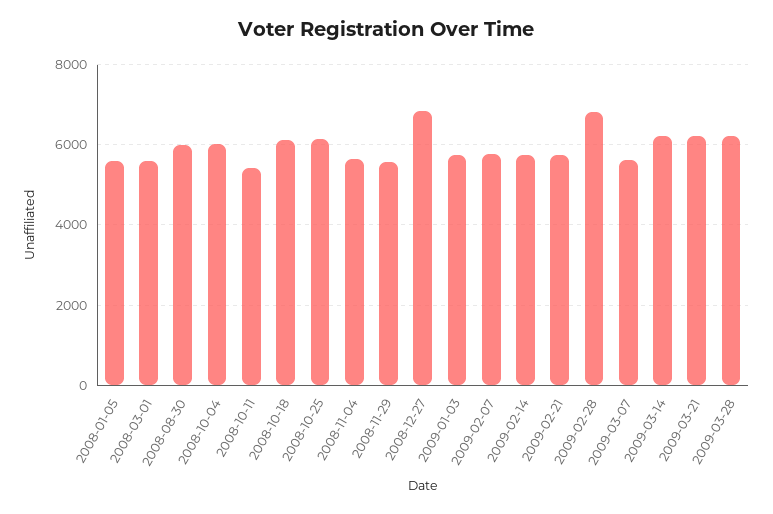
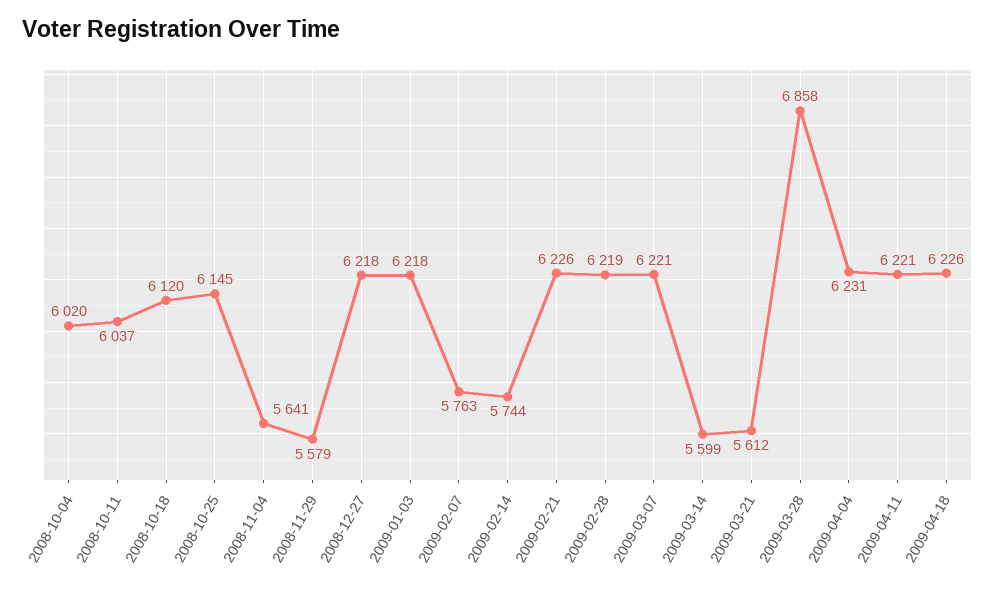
2008-01-05: 5600 -> none
2008-03-01: 5600 -> none
2008-08-30: 6000 -> none
2008-10-11: 5400 -> 6037
2008-12-27: 6800 -> 6218
2009-01-03: 5800 -> 6218
2009-02-21: 5800 -> 6226
2009-02-28: 6800 -> 6219
2009-03-07: 5600 -> 6221
2009-03-14: 6200 -> 5599
2009-03-21: 6200 -> 5612
2009-03-28: 6200 -> 6858
2009-04-04: none -> 6231
2009-04-11: none -> 6221
2009-04-18: none -> 6226

